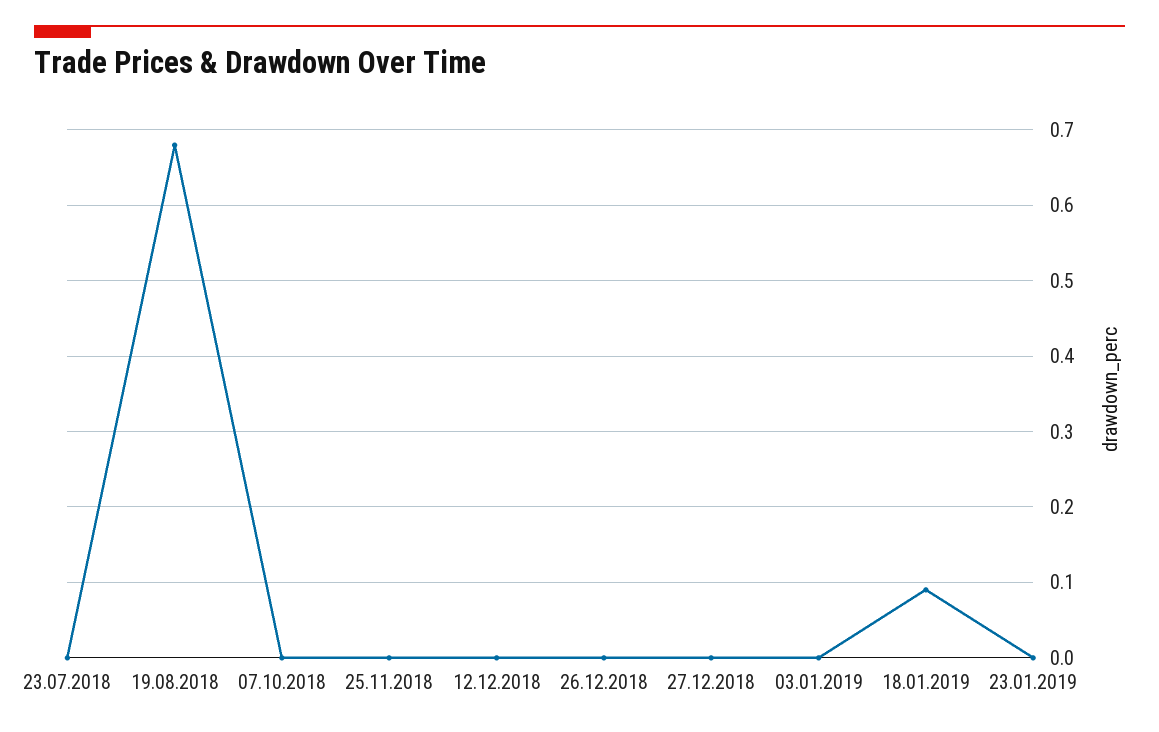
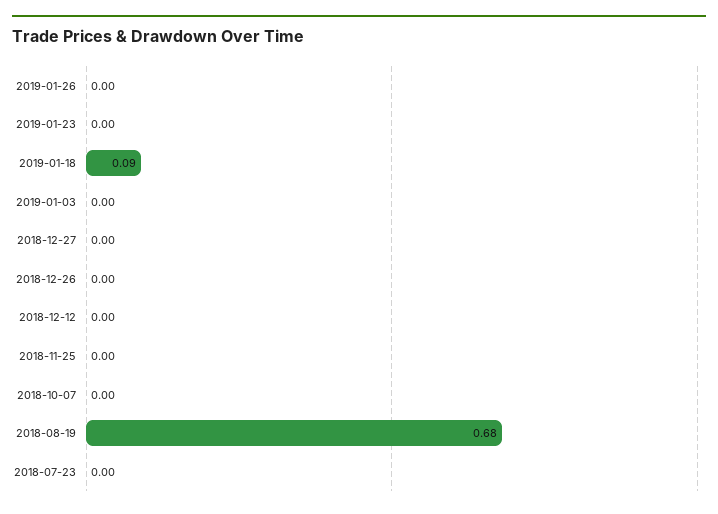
2019-01-26: none -> 0

